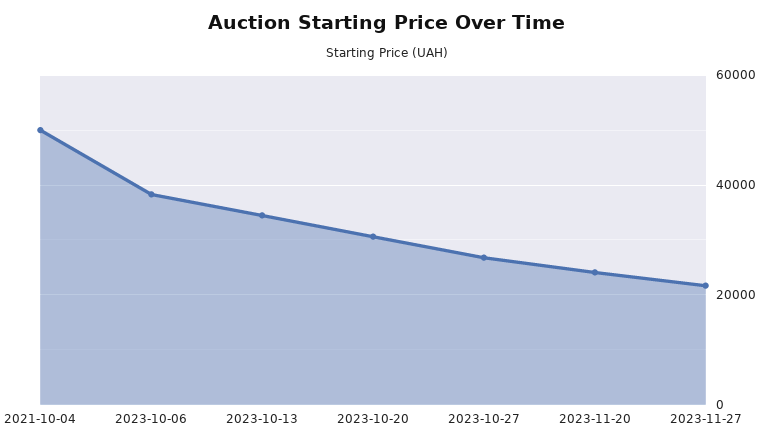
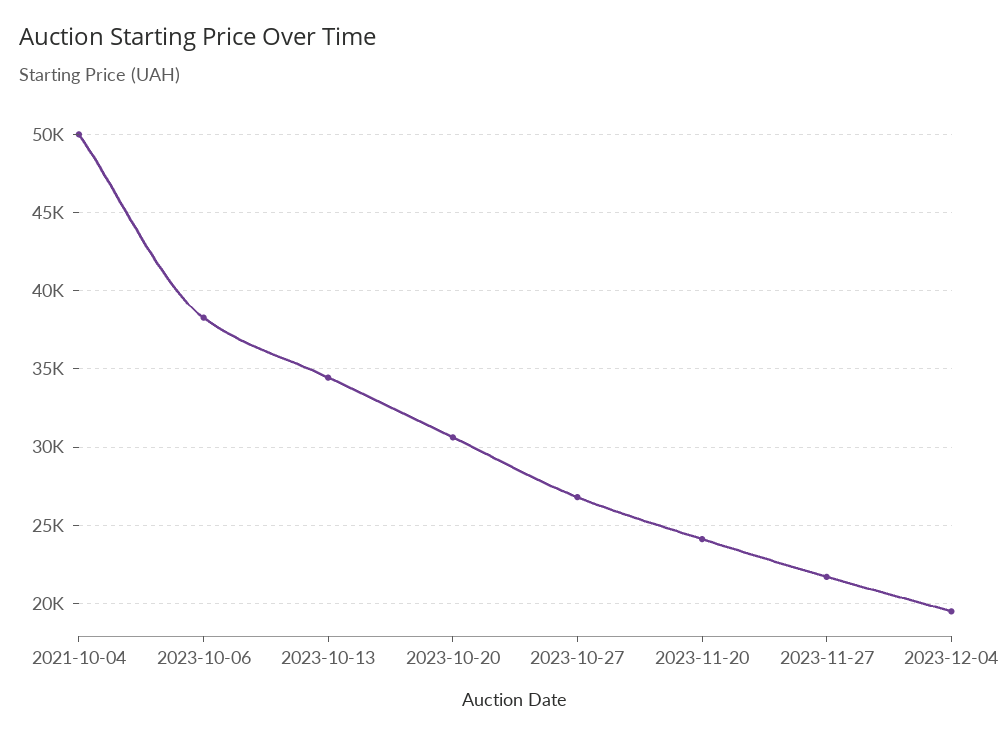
2023-12-04: none -> 19500

